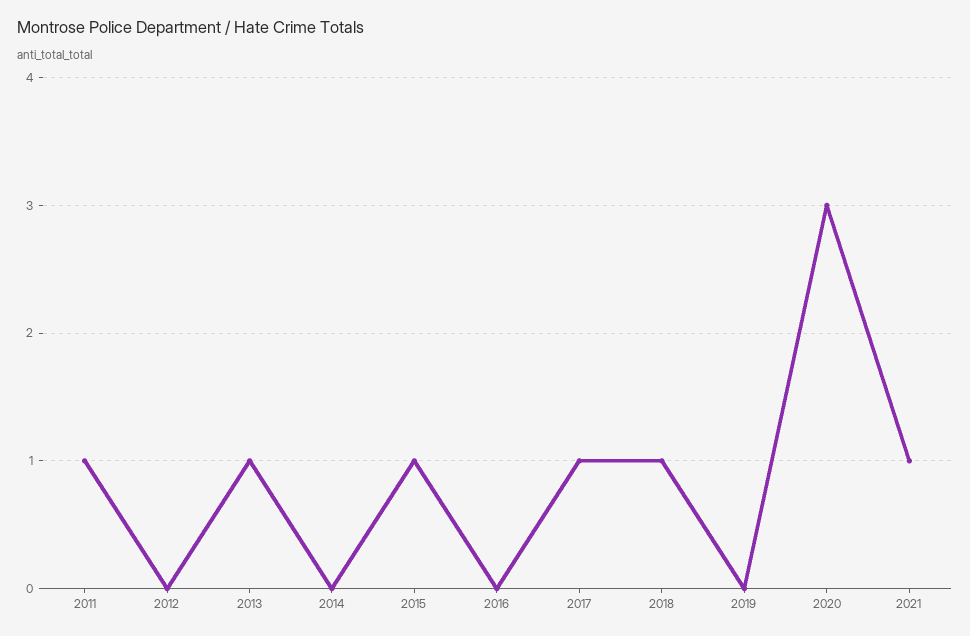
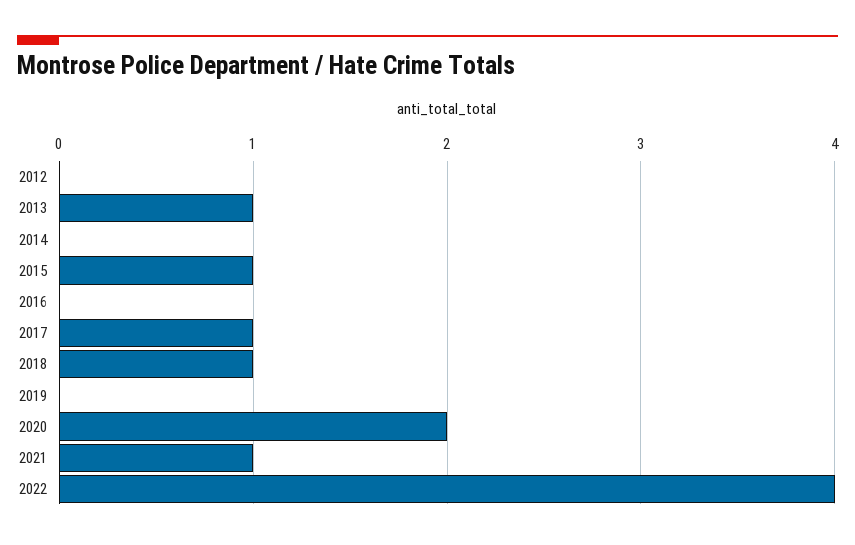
2011: 1 -> none
2020: 3 -> 2
2022: none -> 4

